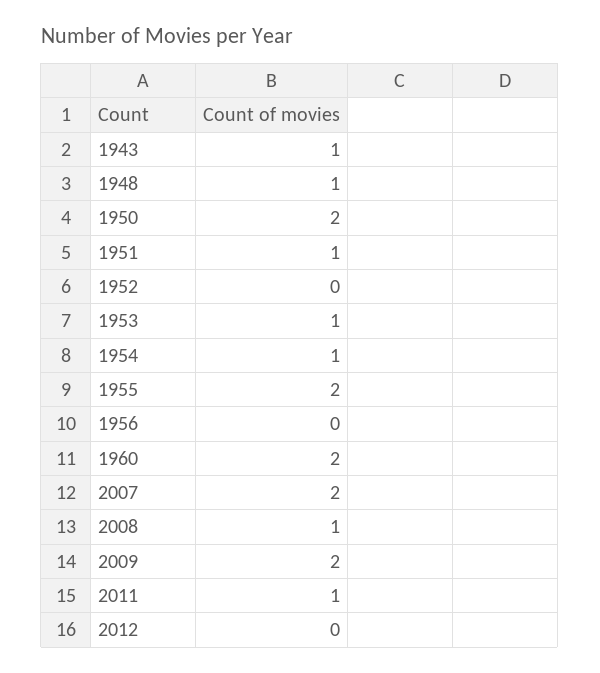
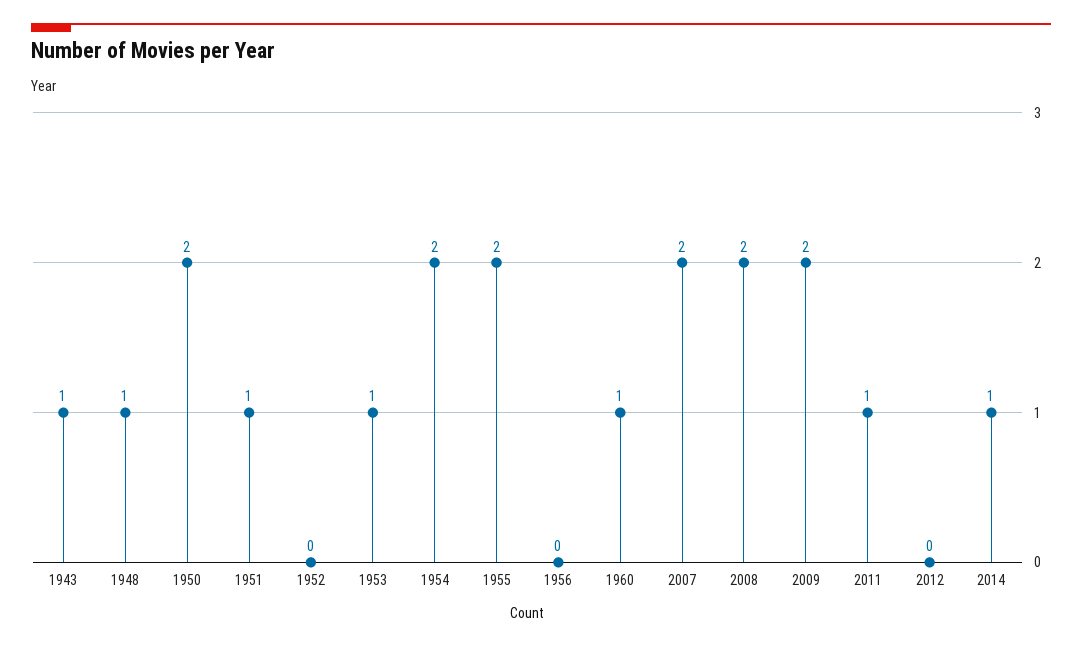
1954: 1 -> 2
1960: 2 -> 1
2008: 1 -> 2
2014: none -> 1

